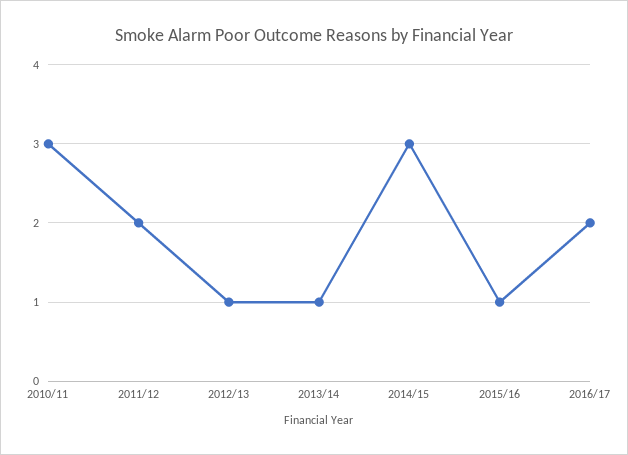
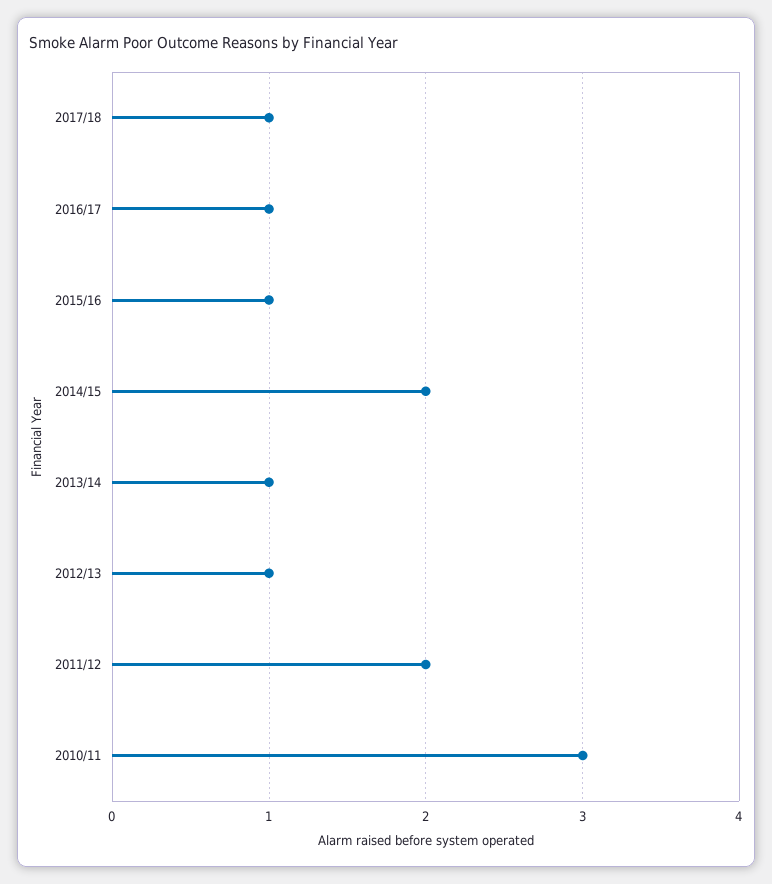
2014/15: 3 -> 2
2016/17: 2 -> 1
2017/18: none -> 1

